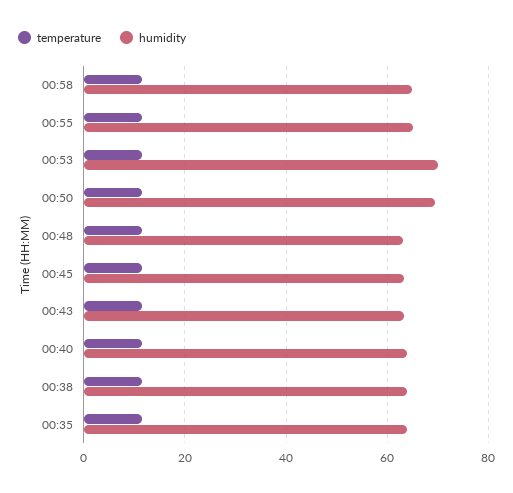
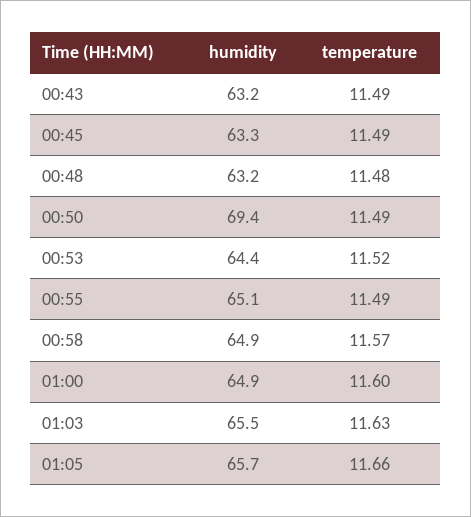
humidity, 00:53: 70 -> 64.4
temperature, 00:40: 12 -> none
humidity, 00:40: 64 -> none
temperature, 00:38: 12 -> none
humidity, 00:38: 64 -> none
temperature, 00:35: 12 -> none
humidity, 00:35: 64 -> none
humidity, 01:00: none -> 64.9
temperature, 01:00: none -> 11.6
humidity, 01:03: none -> 65.5
temperature, 01:03: none -> 11.63
humidity, 01:05: none -> 65.7
temperature, 01:05: none -> 11.66

